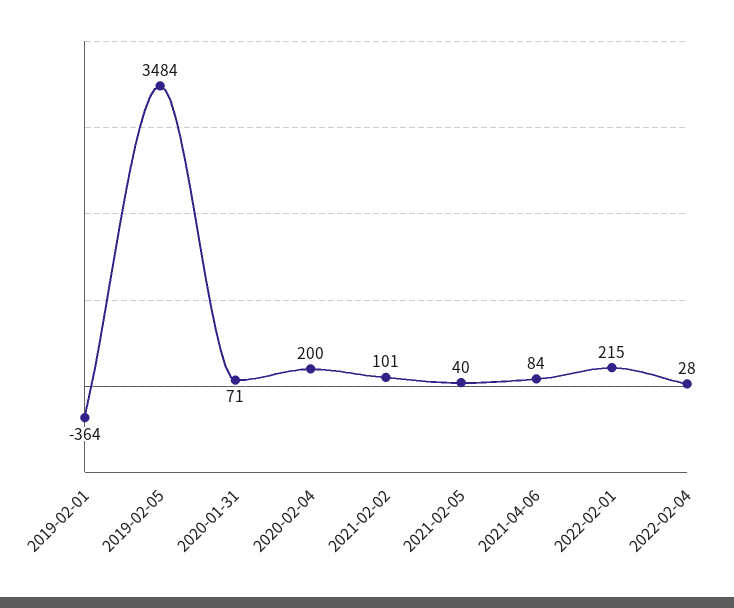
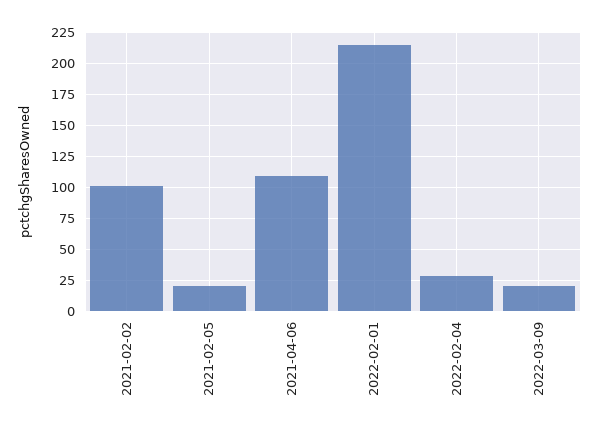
2019-02-01: -364 -> none
2019-02-05: 3484 -> none
2020-01-31: 71 -> none
2020-02-04: 200 -> none
2021-02-05: 40 -> 20
2021-04-06: 84 -> 110
2022-03-09: none -> 20

